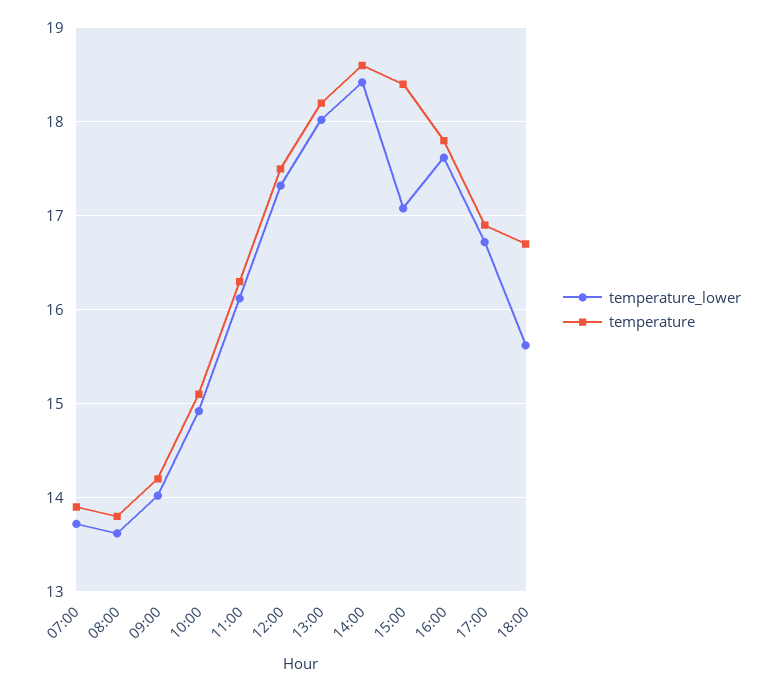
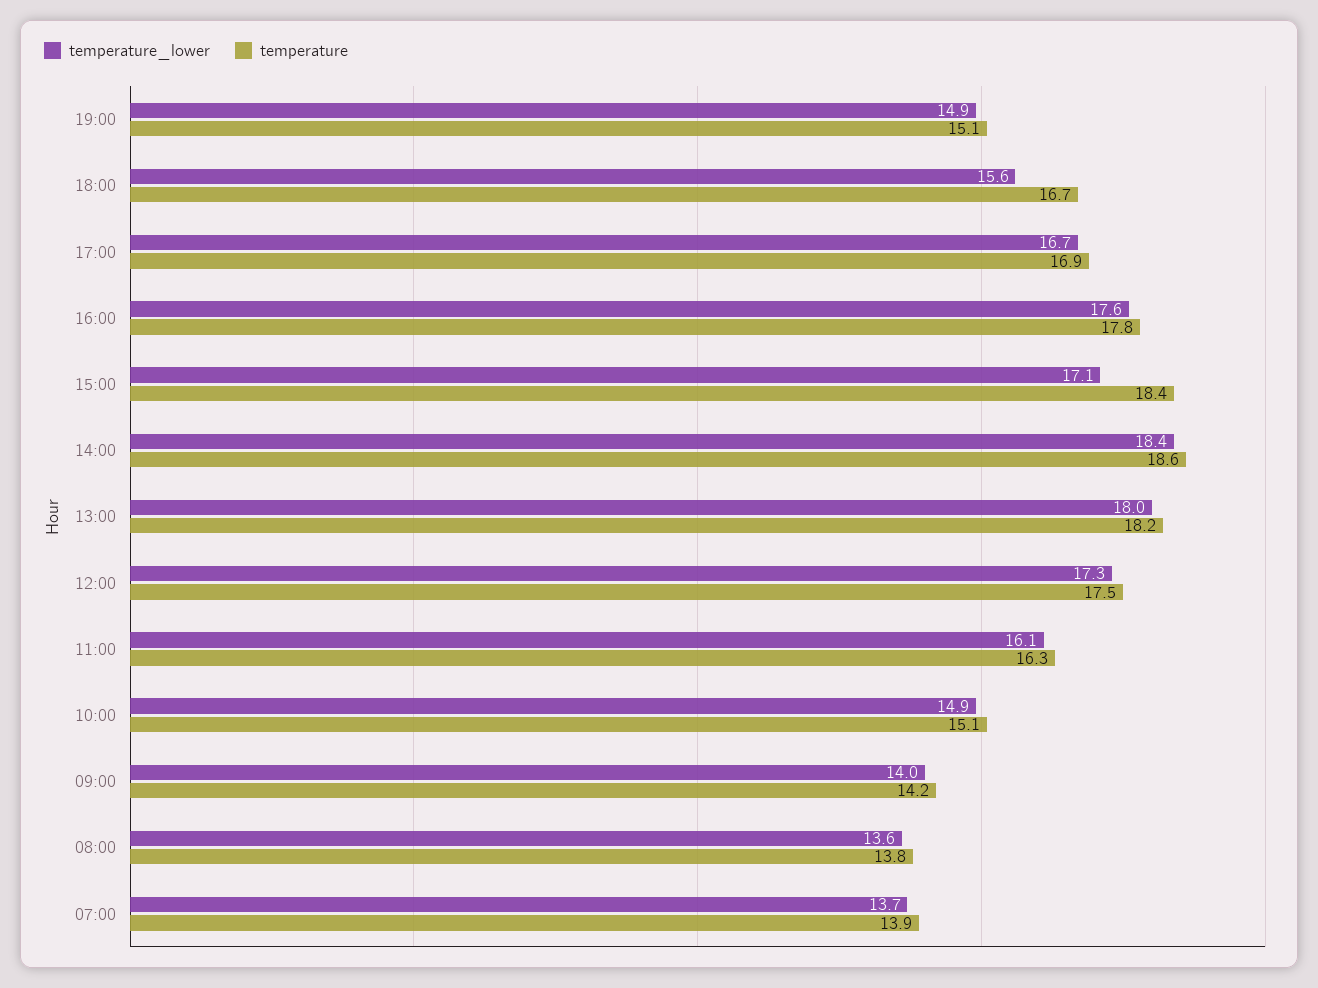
temperature_lower, 19:00: none -> 14.9
temperature, 19:00: none -> 15.1

